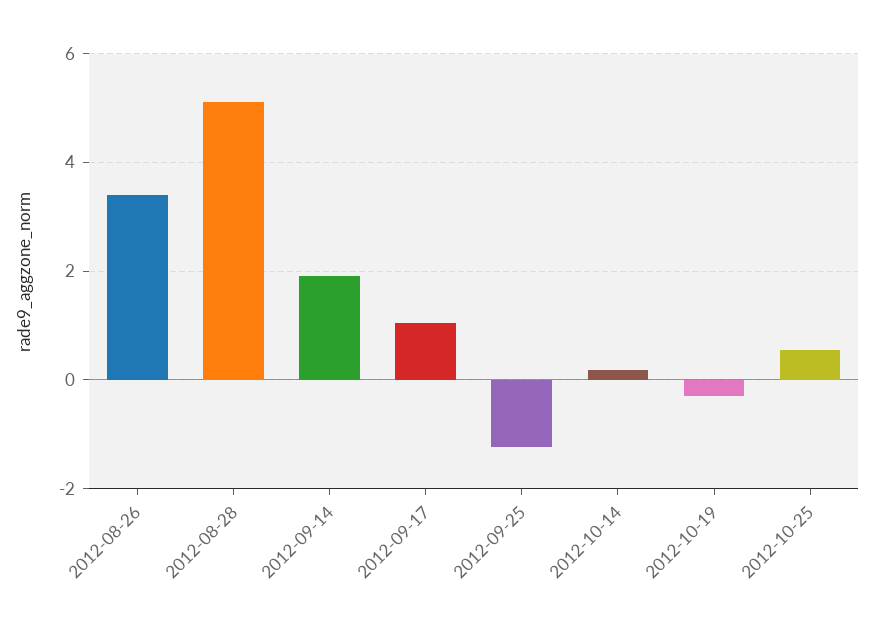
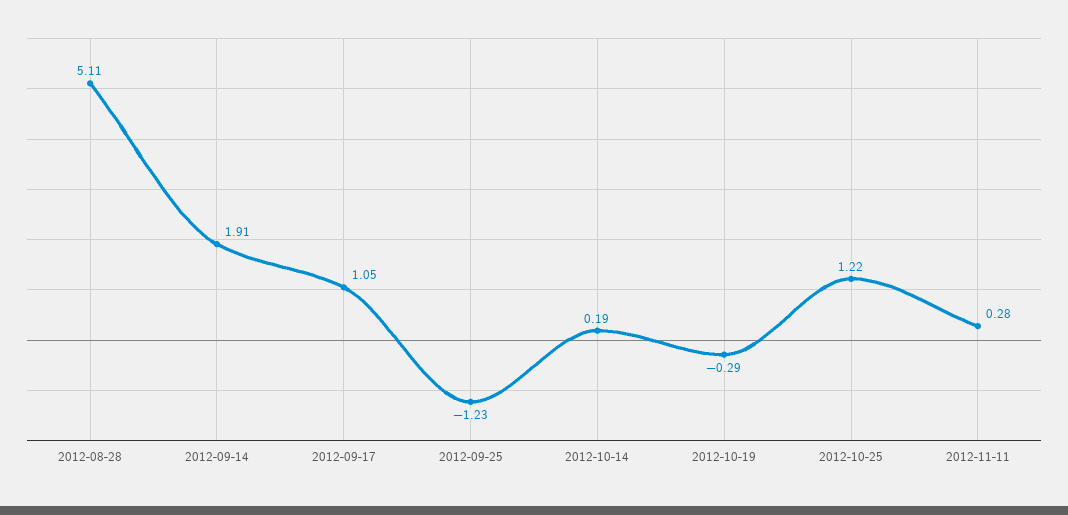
2012-08-26: 3.4 -> none
2012-10-25: 0.6 -> 1.22
2012-11-11: none -> 0.28

